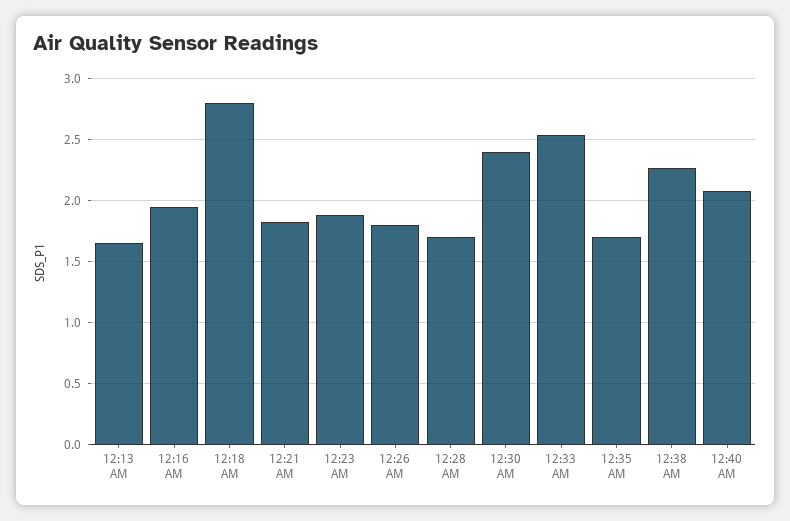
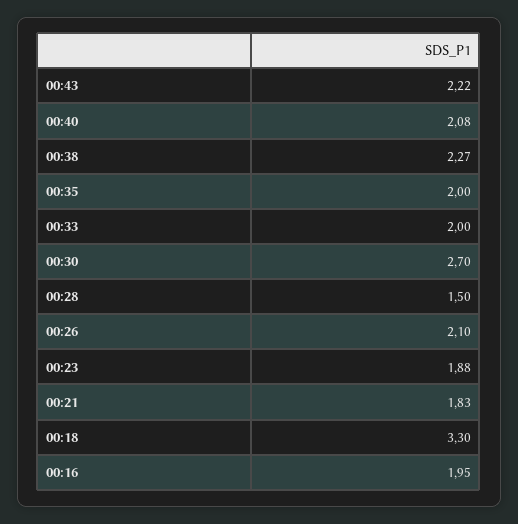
12:13 AM: 1.65 -> none
12:18 AM: 2.8 -> 3.3
12:26 AM: 1.8 -> 2.1
12:28 AM: 1.7 -> 1.5
12:30 AM: 2.4 -> 2.7
12:33 AM: 2.55 -> 2
12:35 AM: 1.7 -> 2
00:43: none -> 2.22

